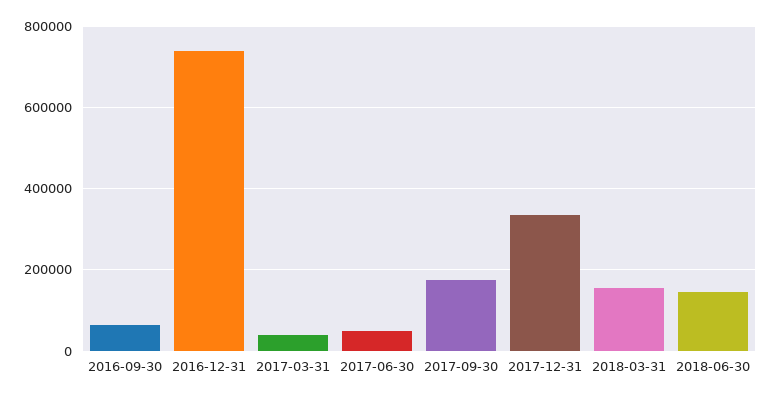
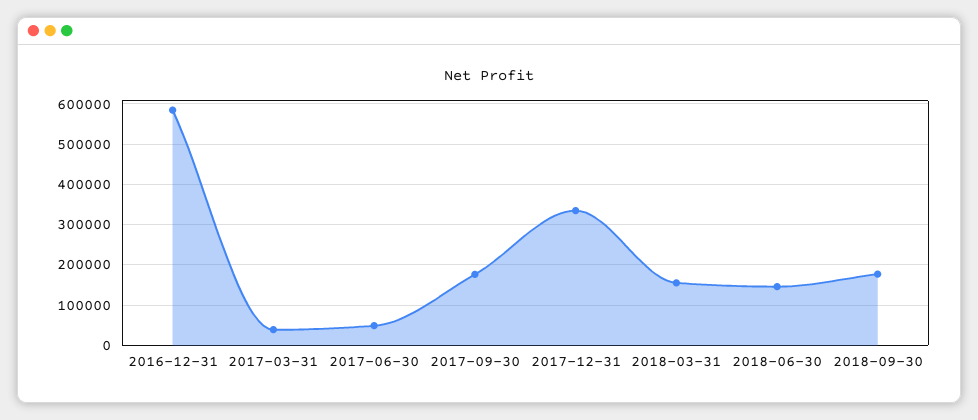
2016-09-30: 60000 -> none
2016-12-31: 740000 -> 580000
2018-09-30: none -> 180000

